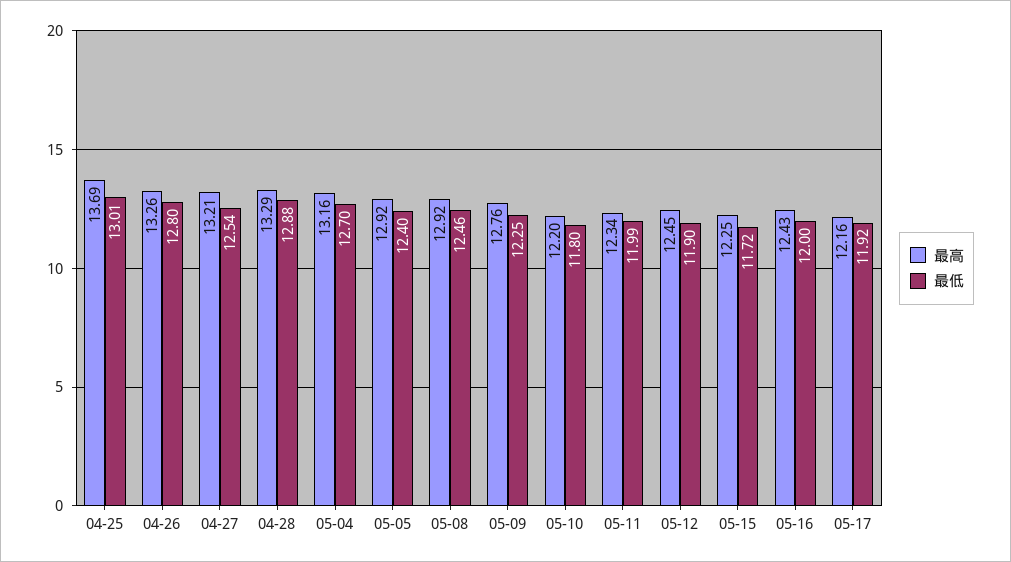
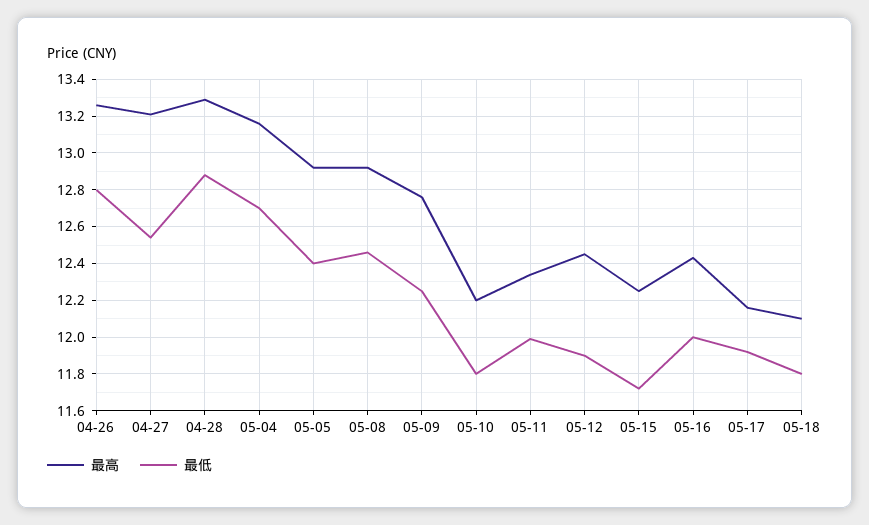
最高, 04-25: 13.69 -> none
最低, 04-25: 13.01 -> none
最高, 05-18: none -> 12.1
最低, 05-18: none -> 11.8

